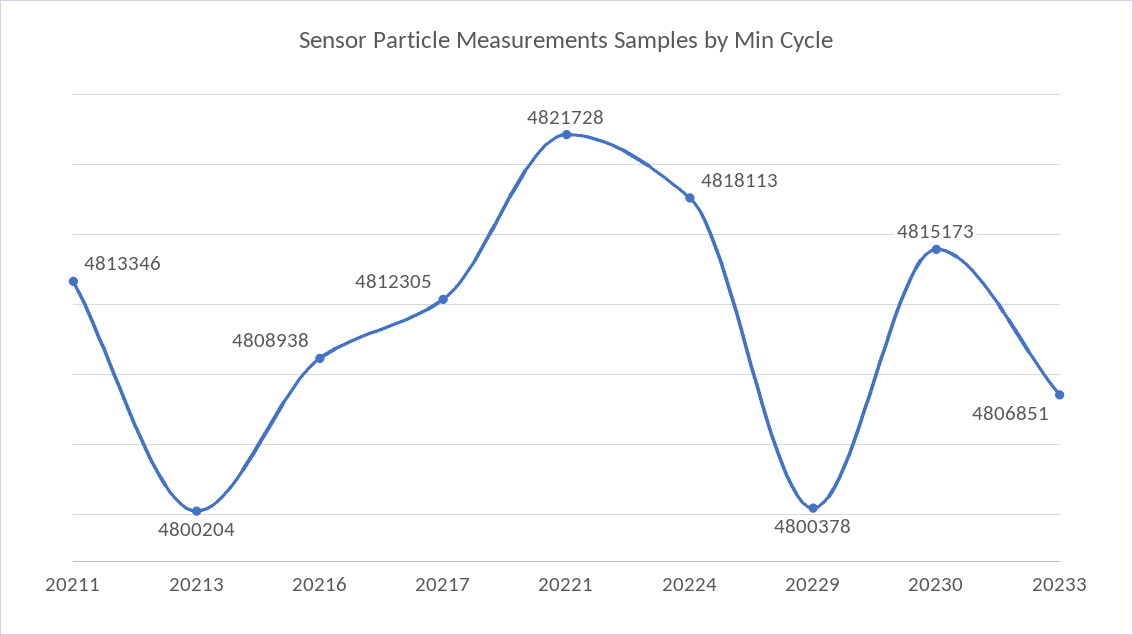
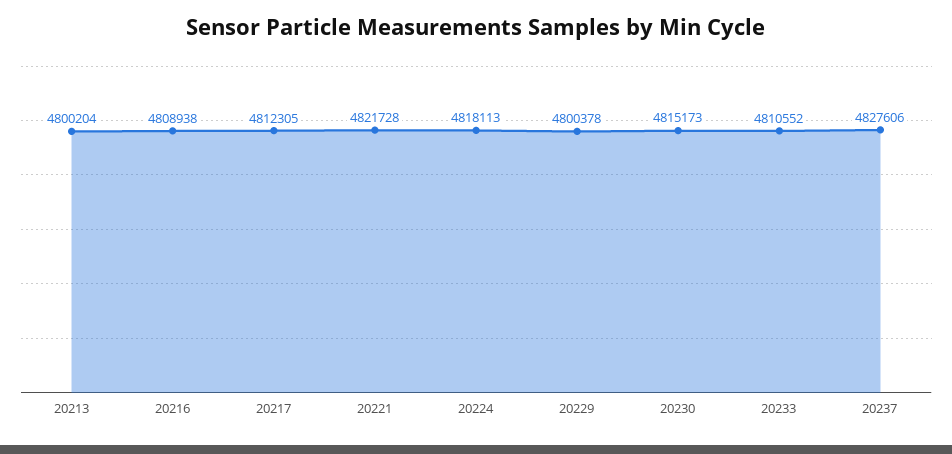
20211: 4813346 -> none
20233: 4806851 -> 4810552
20237: none -> 4827606

